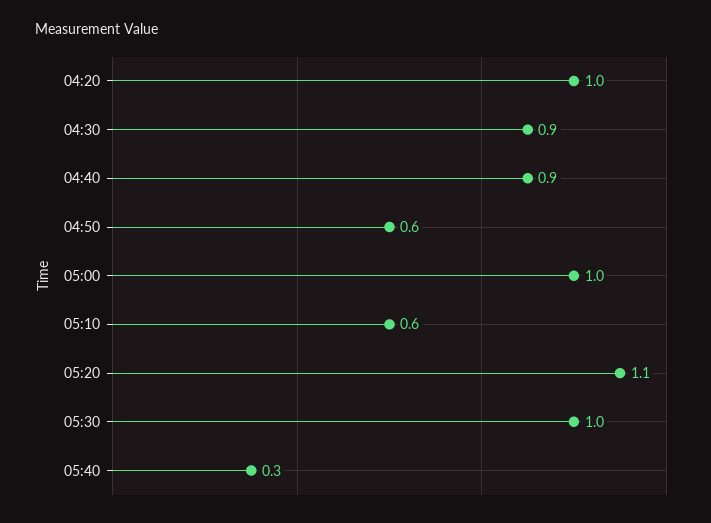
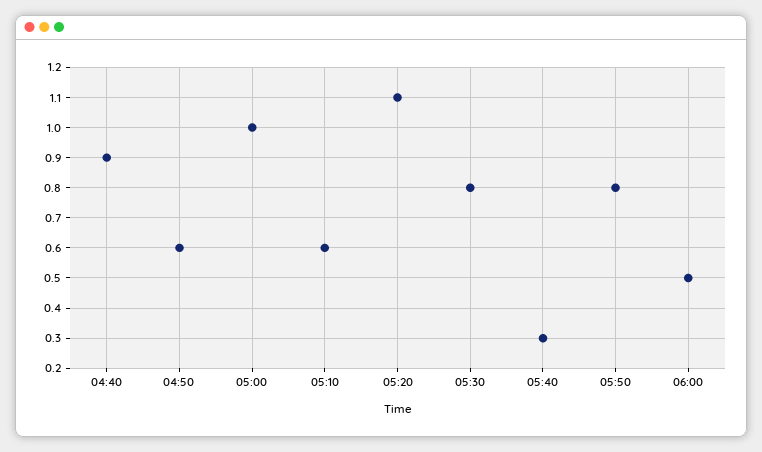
04:20: 1 -> none
04:30: 0.9 -> none
05:30: 1 -> 0.8
05:50: none -> 0.8
06:00: none -> 0.5

